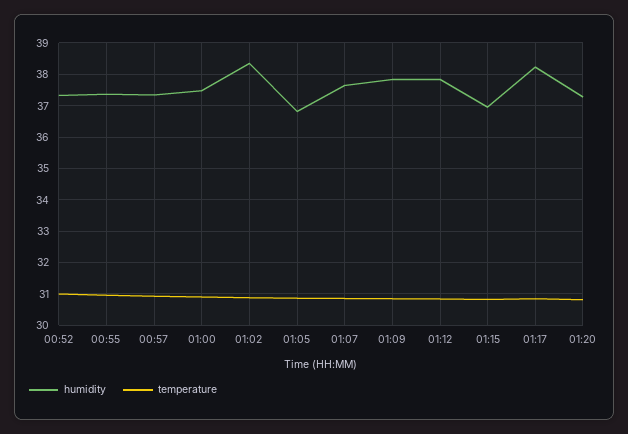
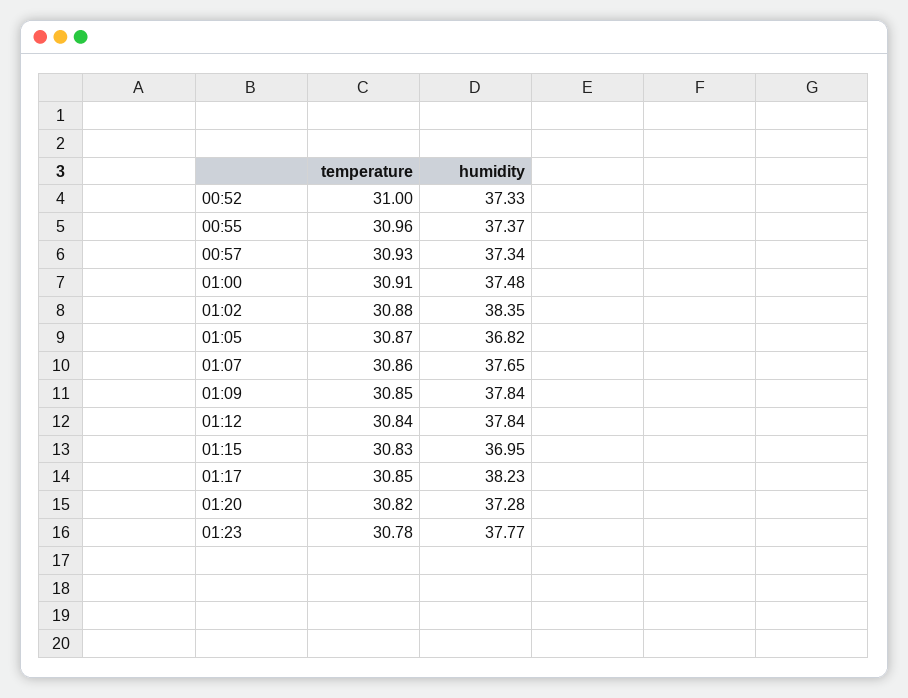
temperature, 01:23: none -> 30.78
humidity, 01:23: none -> 37.77

